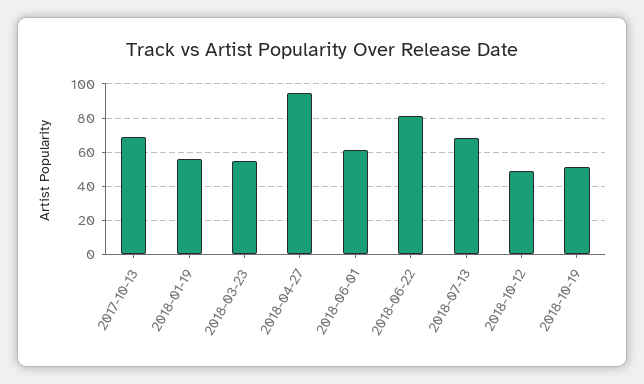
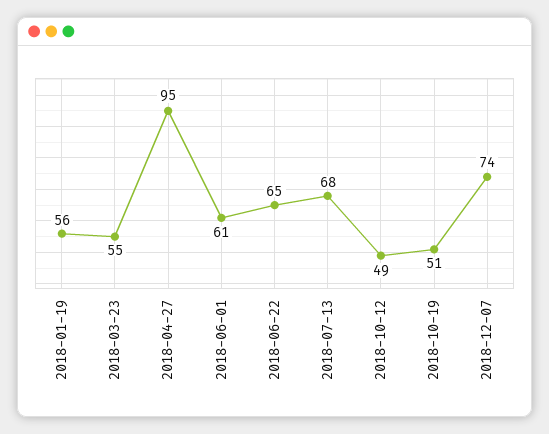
2017-10-13: 70 -> none
2018-06-22: 80 -> 65
2018-12-07: none -> 74

